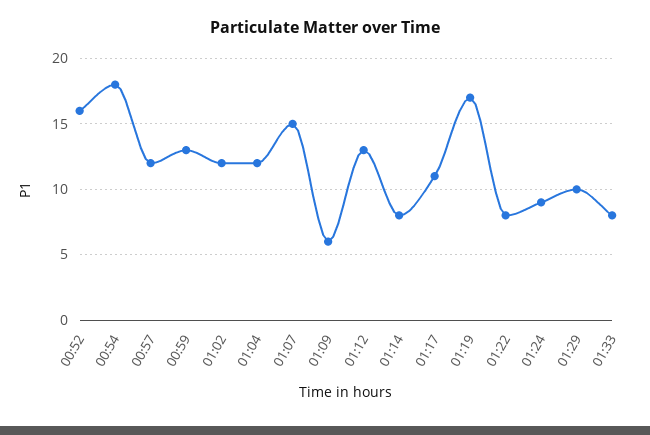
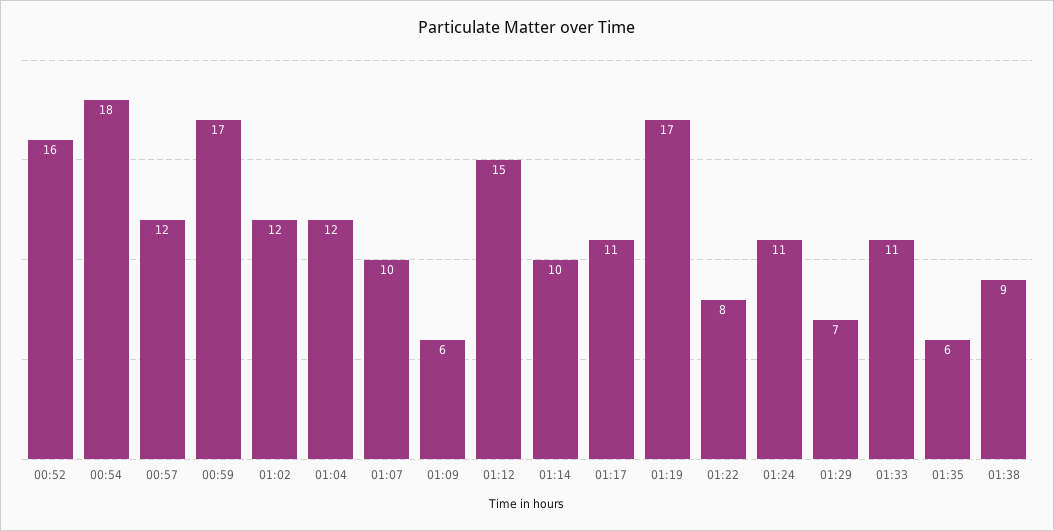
00:59: 13 -> 17
01:07: 15 -> 10
01:12: 13 -> 15
01:14: 8 -> 10
01:24: 9 -> 11
01:29: 10 -> 7
01:33: 8 -> 11
01:35: none -> 6
01:38: none -> 9

